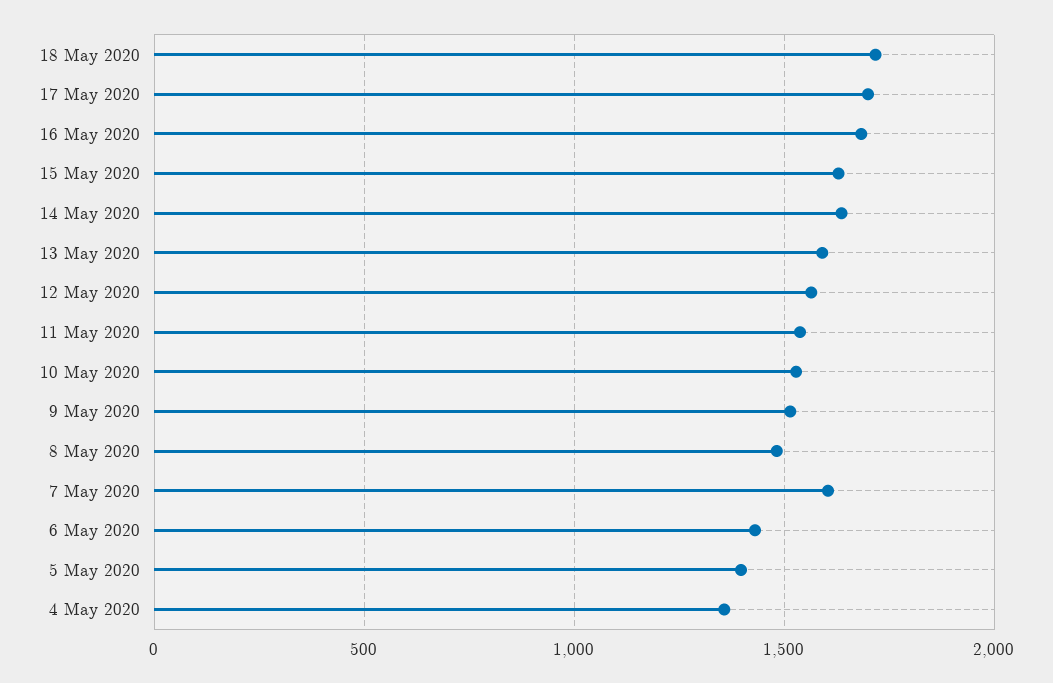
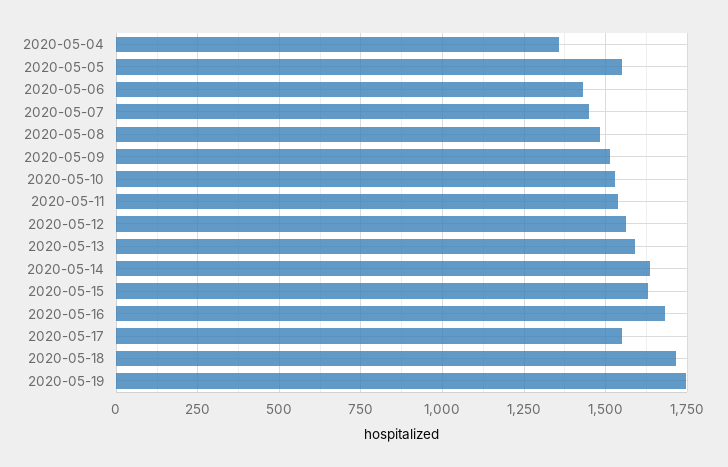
17 May 2020: 1700 -> 1550
7 May 2020: 1600 -> 1450
5 May 2020: 1400 -> 1550
2020-05-19: none -> 1750

